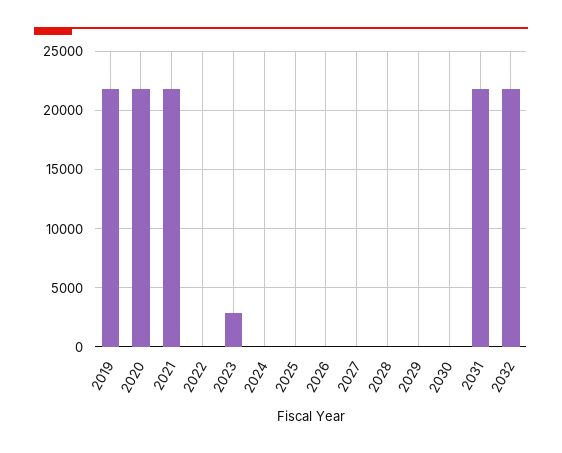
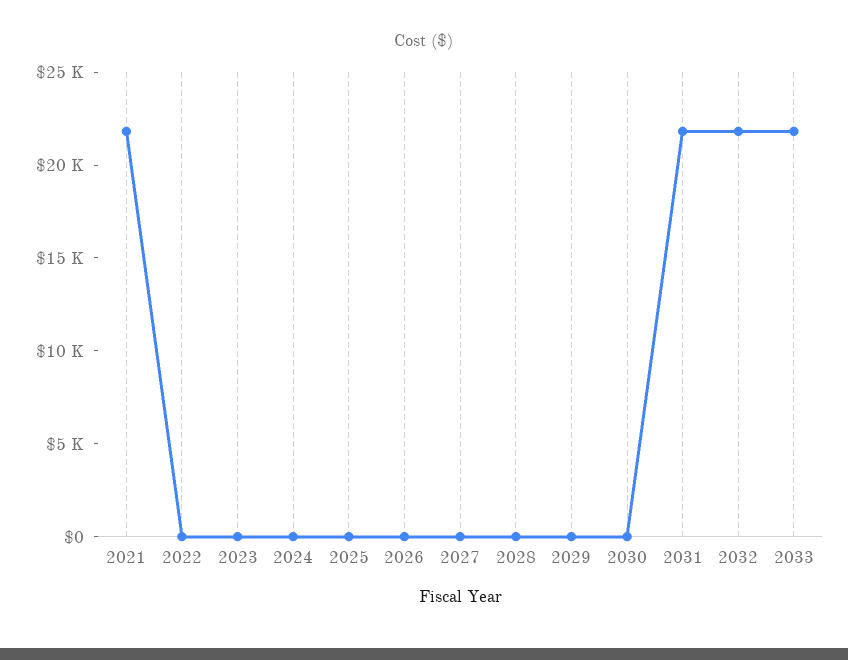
2019: 22000 -> none
2020: 22000 -> none
2023: 3000 -> 0
2033: none -> 22000

